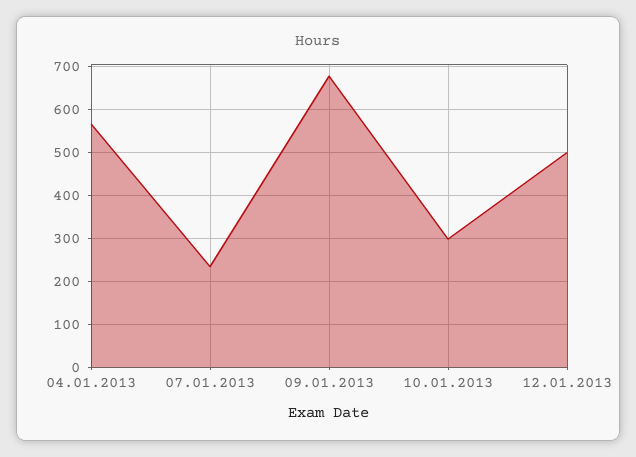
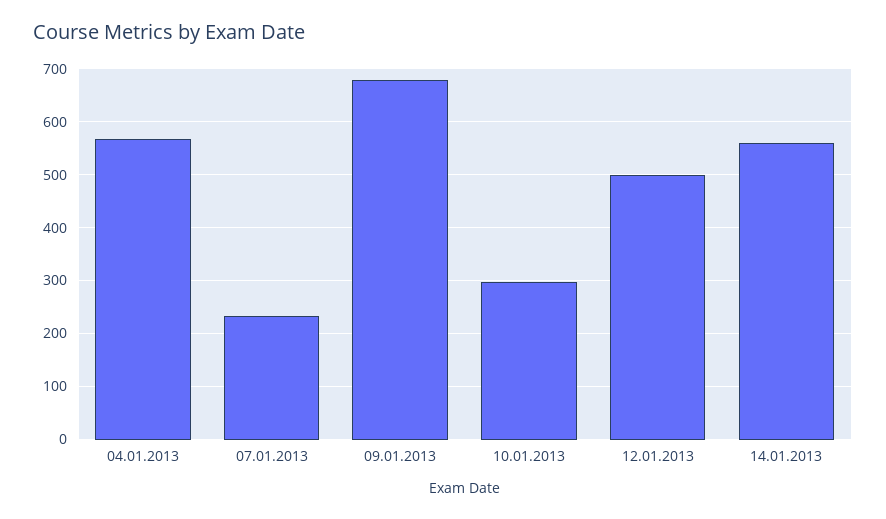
14.01.2013: none -> 560

